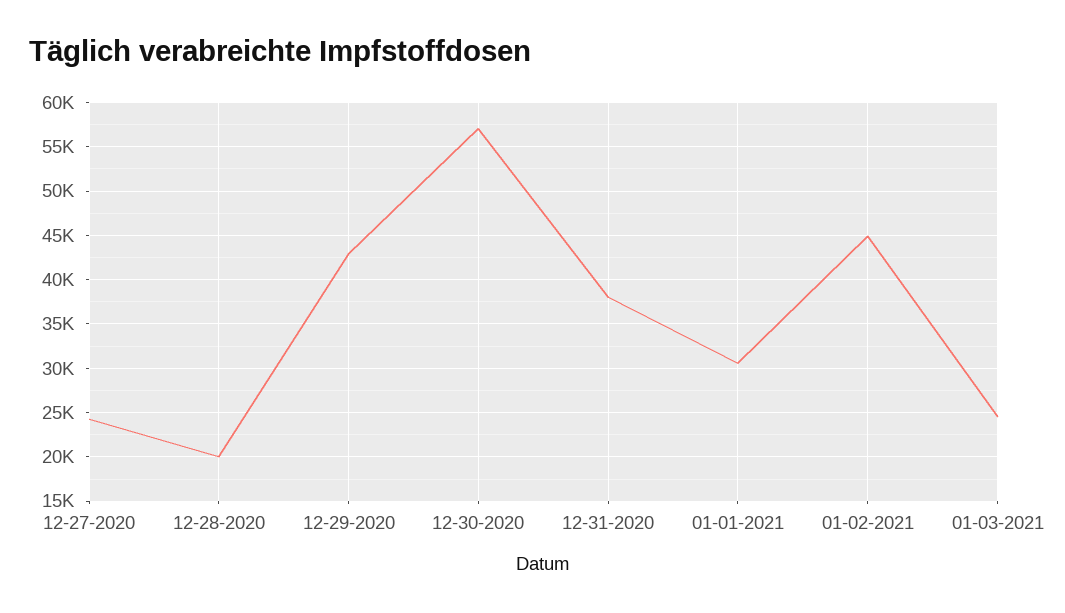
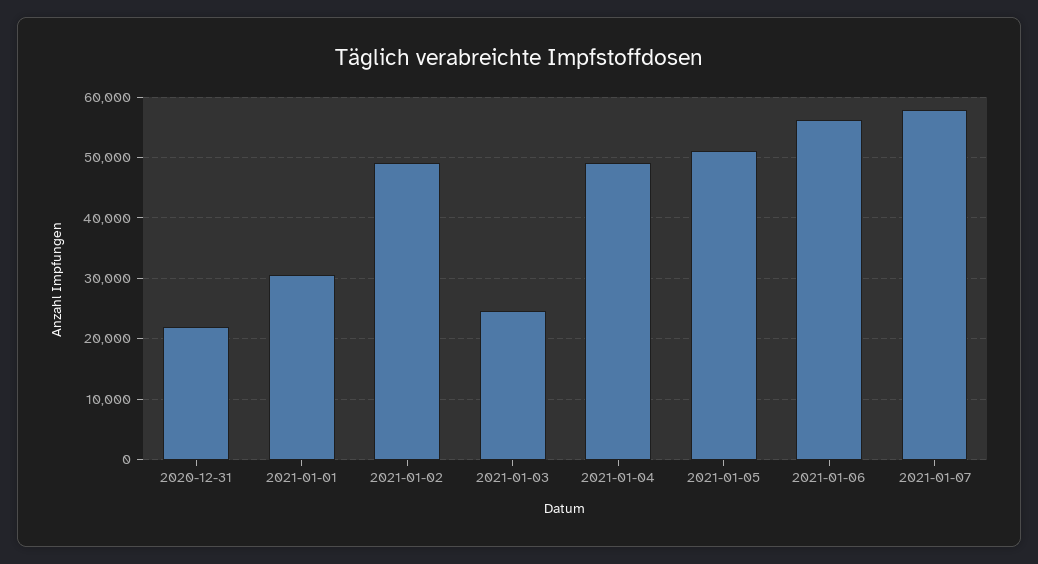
12-27-2020: 24000 -> none
12-28-2020: 20000 -> none
12-29-2020: 43000 -> none
12-30-2020: 57000 -> none
12-31-2020: 38000 -> 22000
01-02-2021: 45000 -> 49000
2021-01-04: none -> 49000
2021-01-05: none -> 51000
2021-01-06: none -> 56000
2021-01-07: none -> 58000

